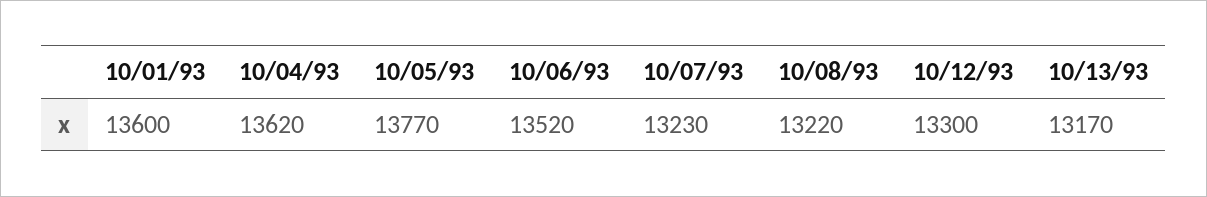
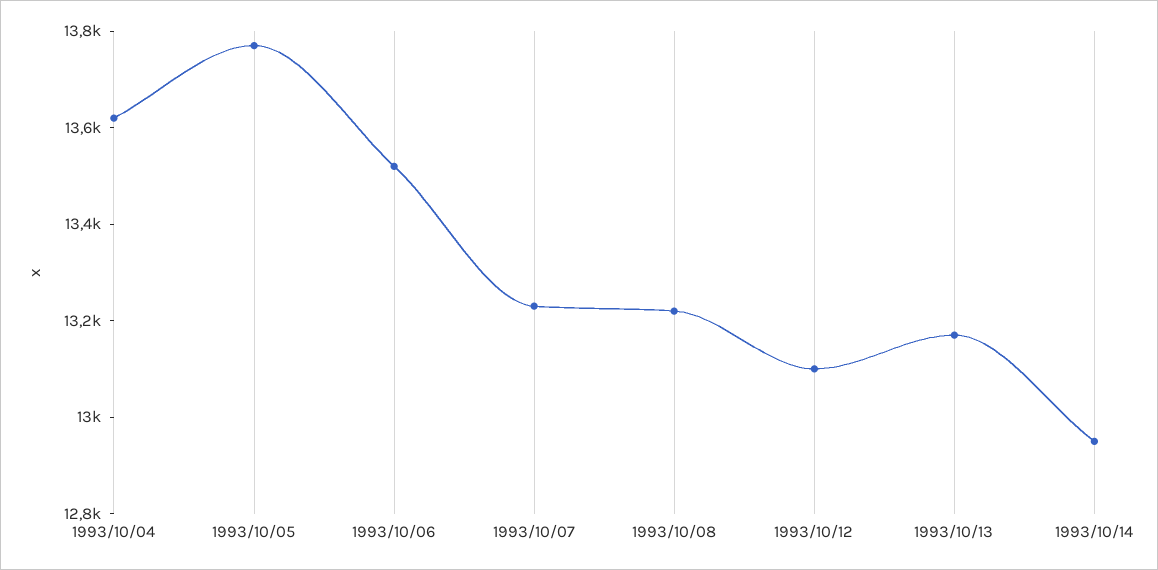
10/01/93: 13600 -> none
10/12/93: 13300 -> 13100
1993/10/14: none -> 12950

